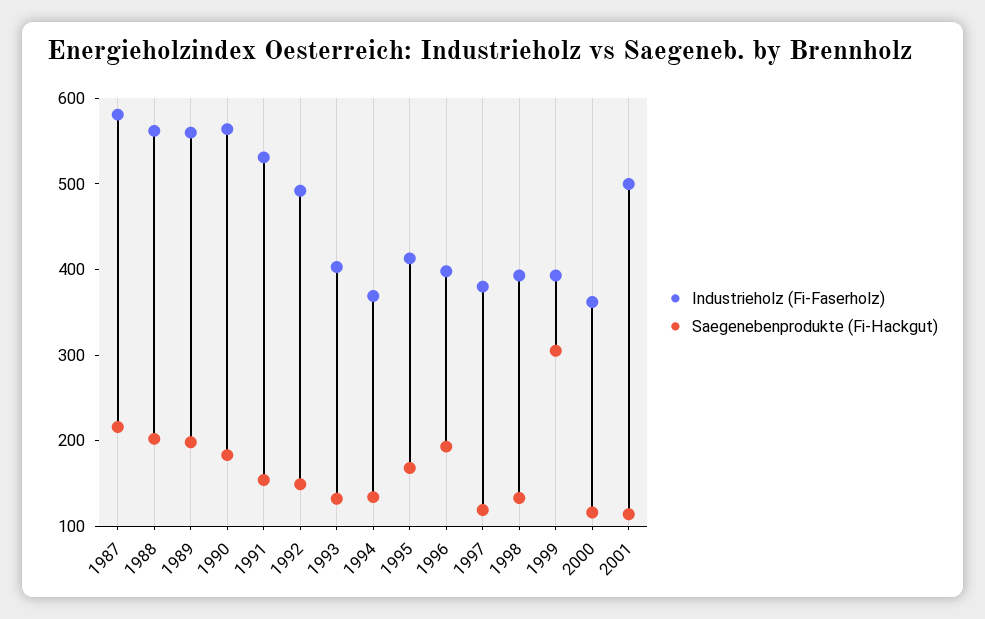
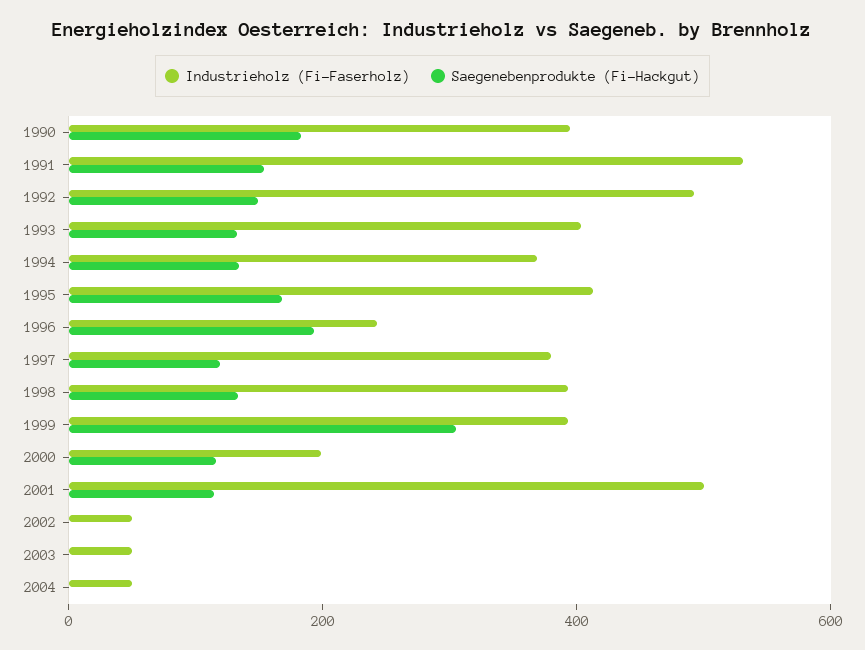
Industrieholz (Fi-Faserholz), 1987: 580 -> none
Saegenebenprodukte (Fi-Hackgut), 1987: 220 -> none
Industrieholz (Fi-Faserholz), 1988: 560 -> none
Saegenebenprodukte (Fi-Hackgut), 1988: 200 -> none
Industrieholz (Fi-Faserholz), 1989: 560 -> none
Saegenebenprodukte (Fi-Hackgut), 1989: 200 -> none
Industrieholz (Fi-Faserholz), 1990: 560 -> 400
Industrieholz (Fi-Faserholz), 1996: 400 -> 250
Industrieholz (Fi-Faserholz), 2000: 360 -> 200
Industrieholz (Fi-Faserholz), 2002: none -> 50
Saegenebenprodukte (Fi-Hackgut), 2002: none -> 0
Industrieholz (Fi-Faserholz), 2003: none -> 50
Saegenebenprodukte (Fi-Hackgut), 2003: none -> 0
Industrieholz (Fi-Faserholz), 2004: none -> 50
Saegenebenprodukte (Fi-Hackgut), 2004: none -> 0

